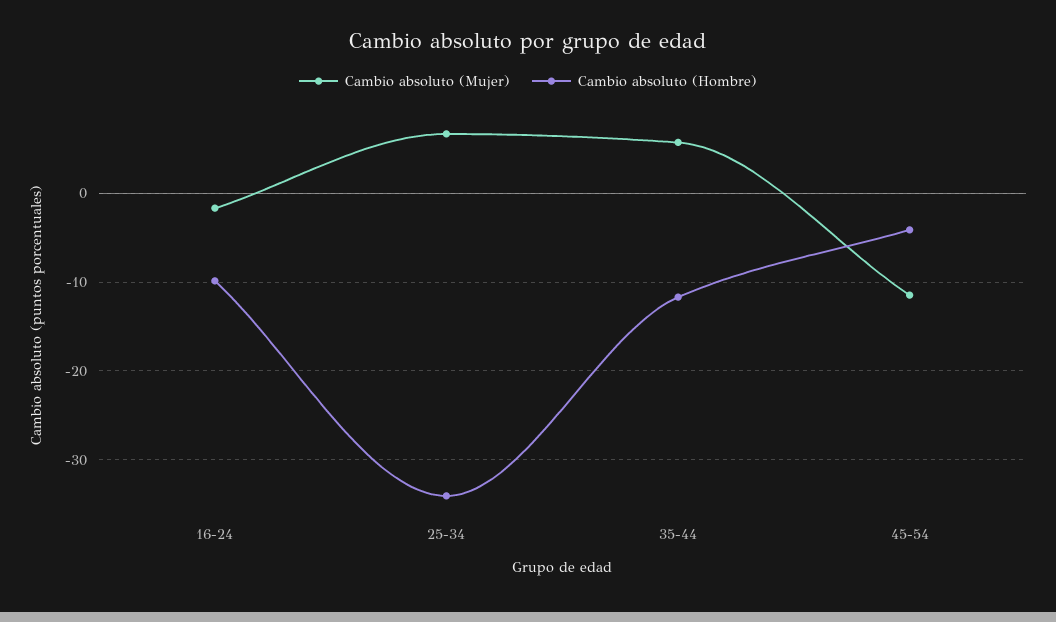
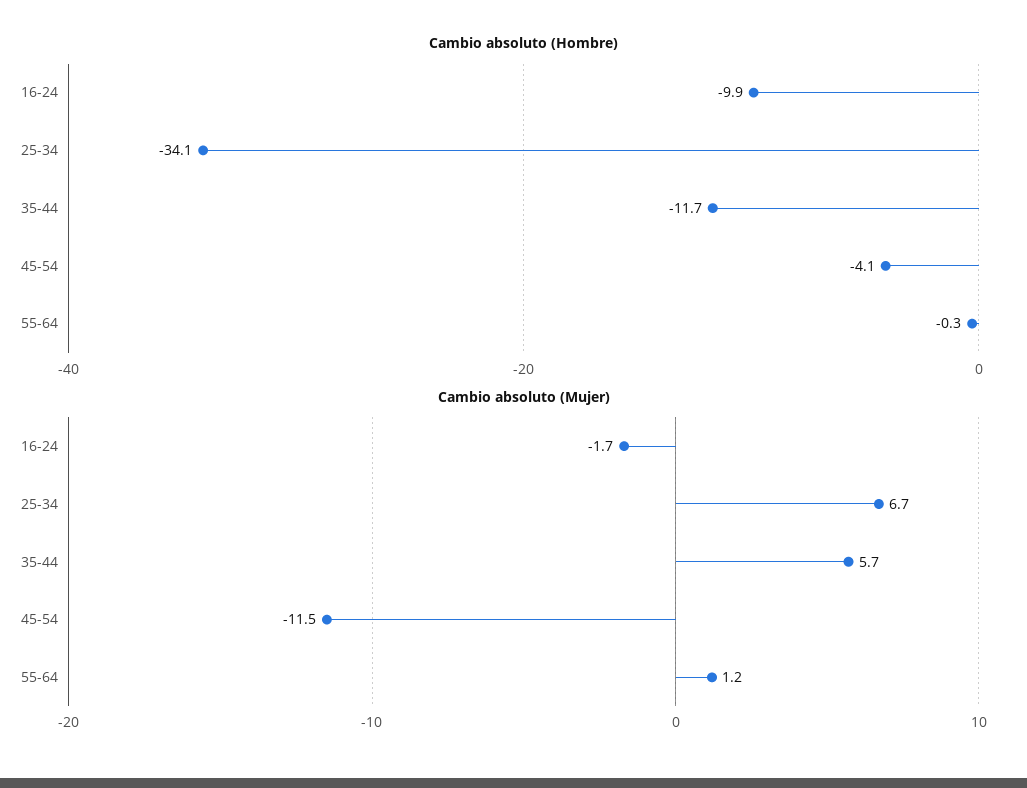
Cambio absoluto (Hombre), 55-64: none -> -0.3
Cambio absoluto (Mujer), 55-64: none -> 1.2

